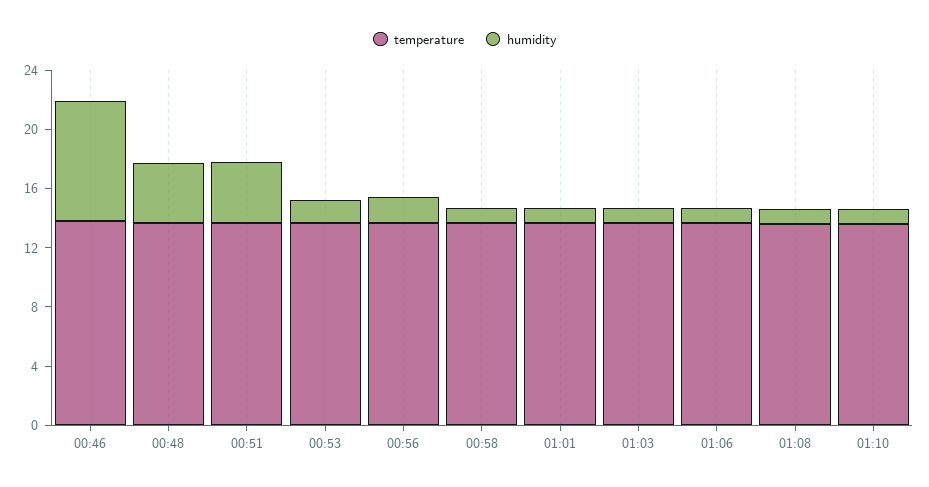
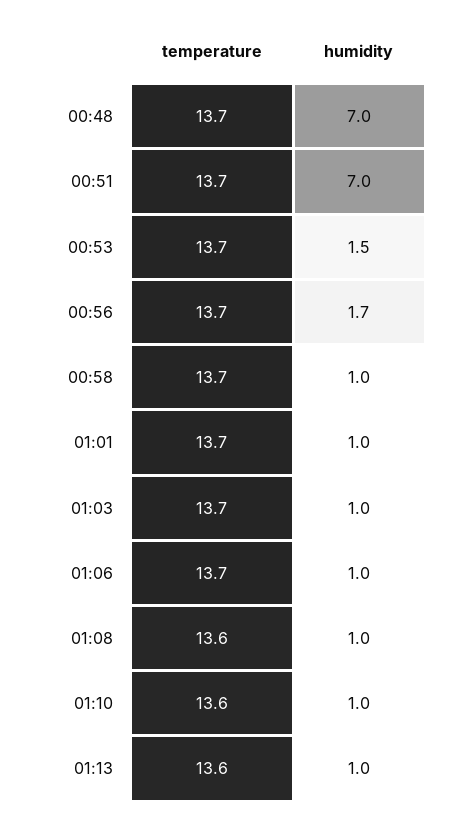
temperature, 00:46: 14 -> none
humidity, 00:46: 8 -> none
humidity, 00:48: 4 -> 7
humidity, 00:51: 4 -> 7
temperature, 01:13: none -> 13.6
humidity, 01:13: none -> 1

